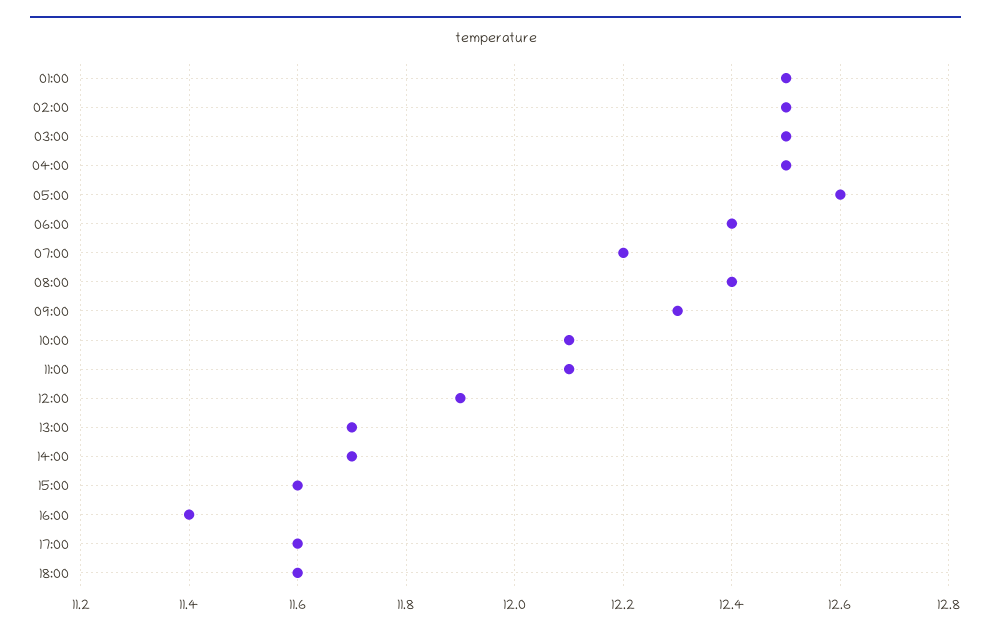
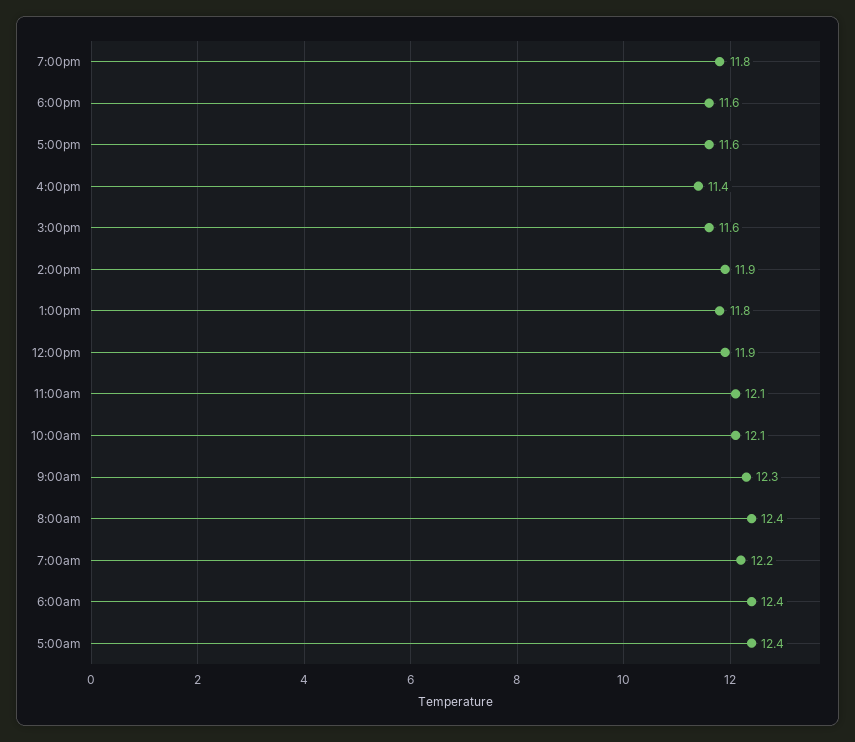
01:00: 12.5 -> none
02:00: 12.5 -> none
03:00: 12.5 -> none
04:00: 12.5 -> none
05:00: 12.6 -> 12.4
13:00: 11.7 -> 11.8
14:00: 11.7 -> 11.9
7:00pm: none -> 11.8

